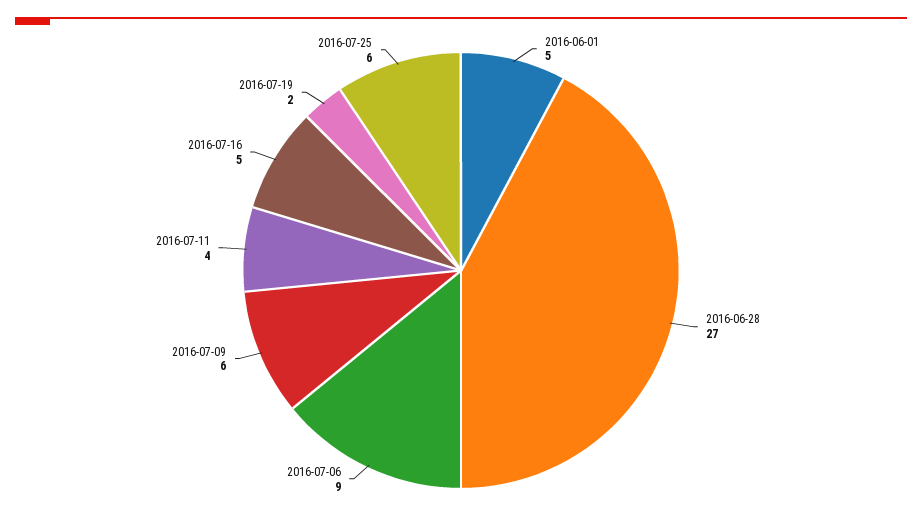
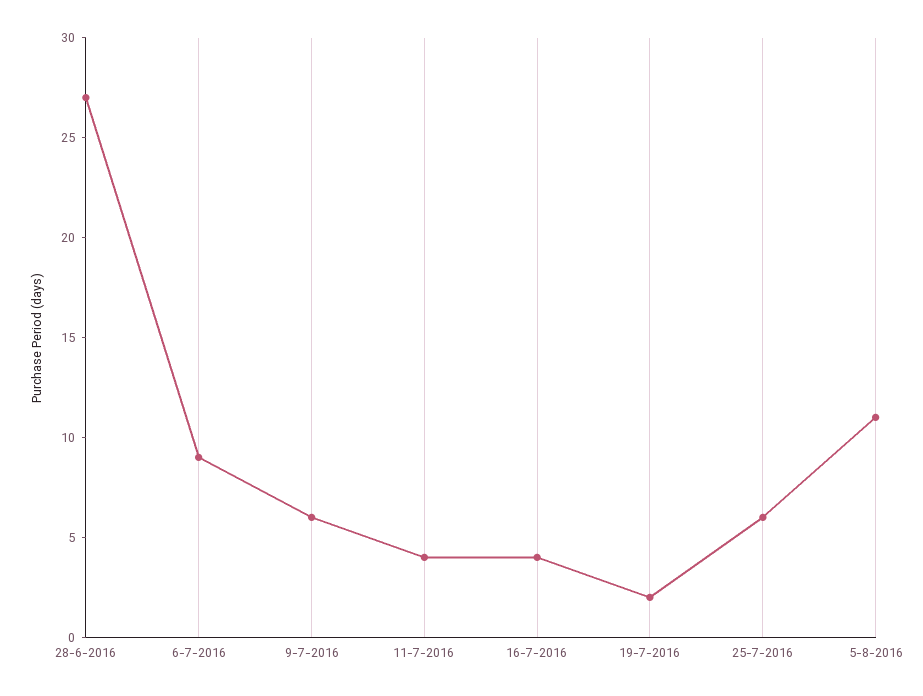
2016-06-01: 5 -> none
2016-07-16: 5 -> 4
5-8-2016: none -> 11

